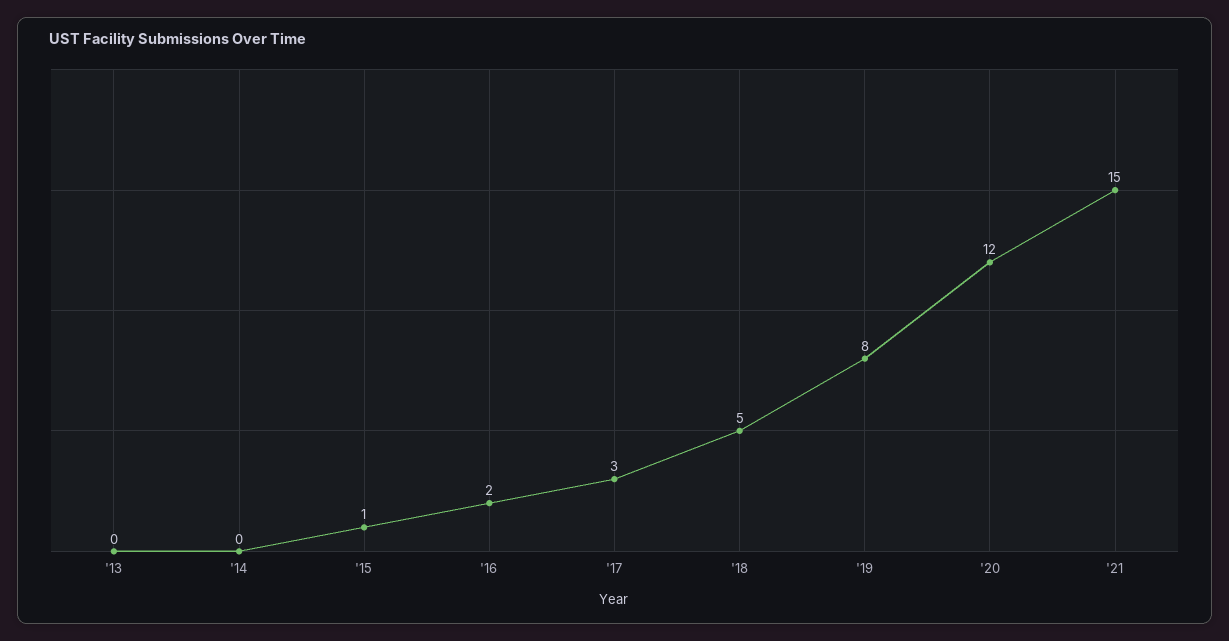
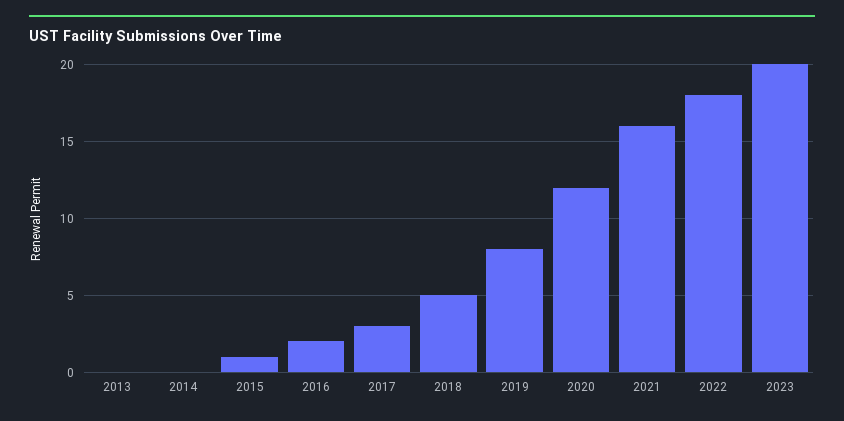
'21: 15 -> 16
2022: none -> 18
2023: none -> 20

